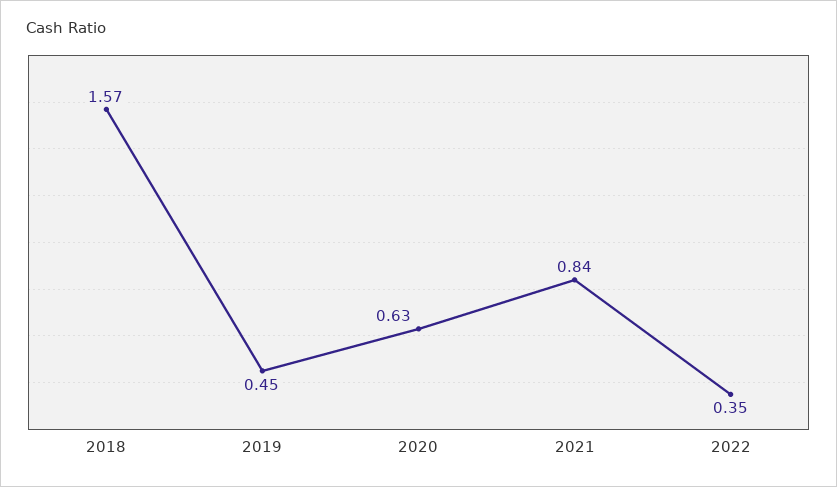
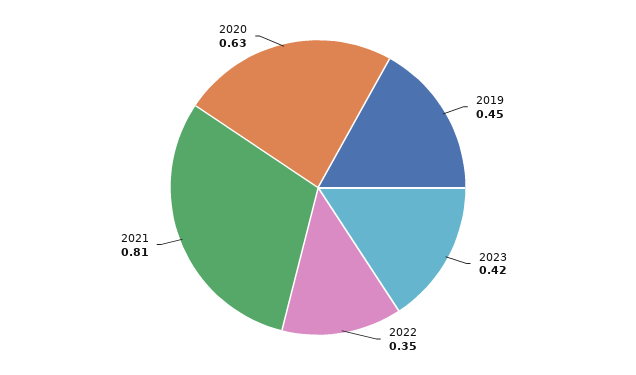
2018: 1.57 -> none
2021: 0.84 -> 0.81
2023: none -> 0.42

